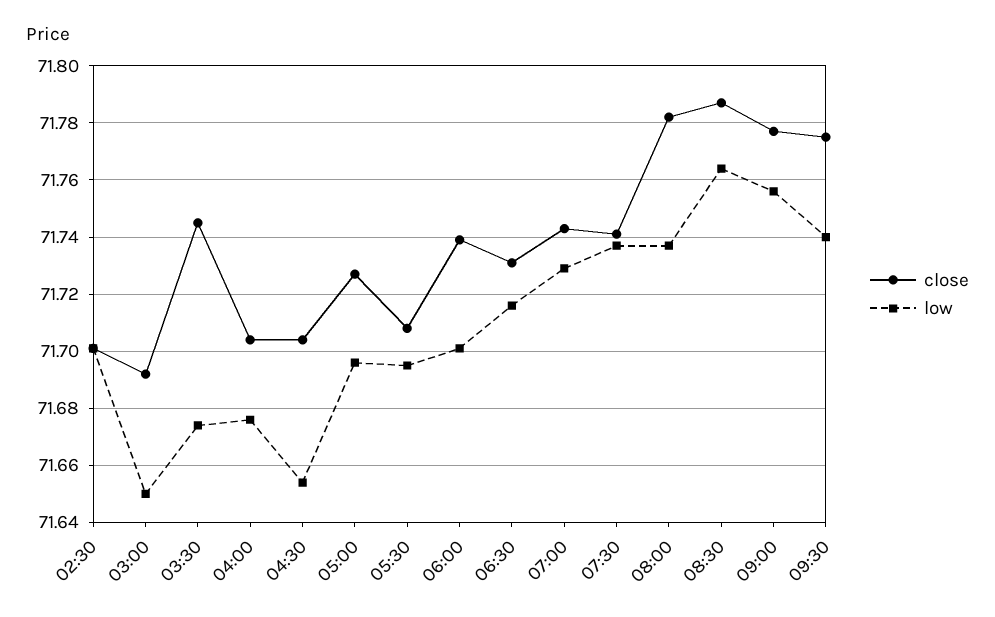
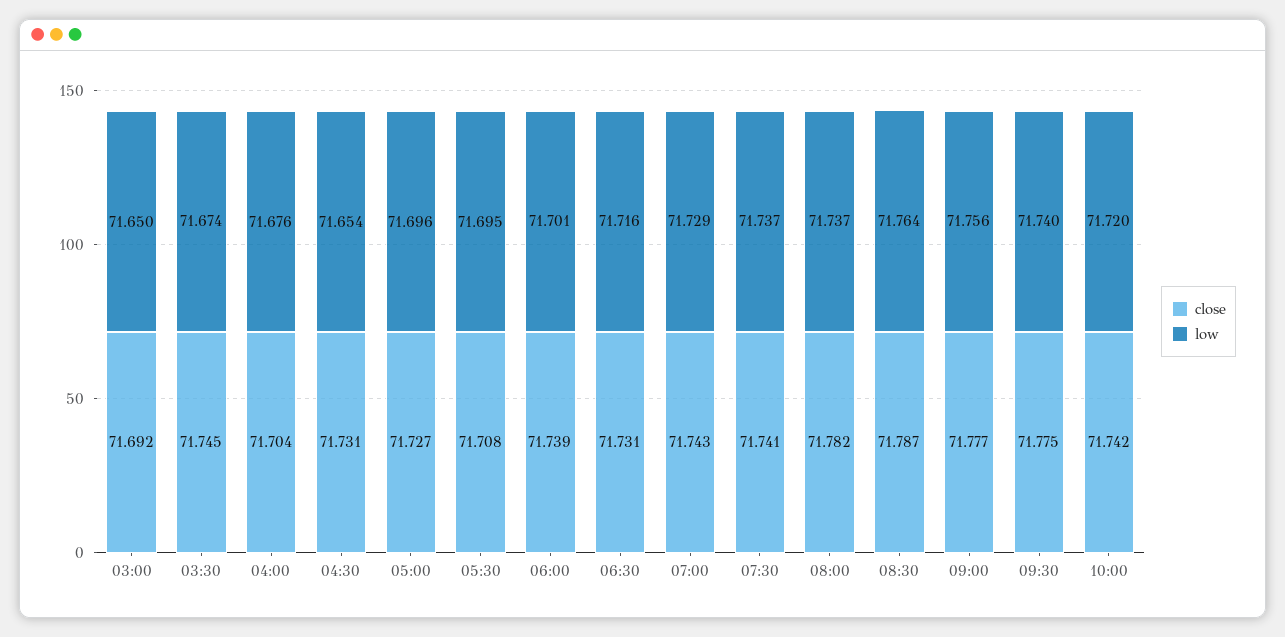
close, 02:30: 71.7 -> none
low, 02:30: 71.7 -> none
close, 04:30: 71.705 -> 71.731
close, 10:00: none -> 71.742
low, 10:00: none -> 71.72

